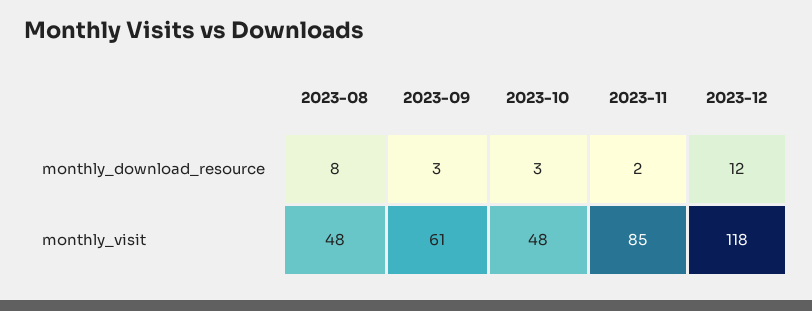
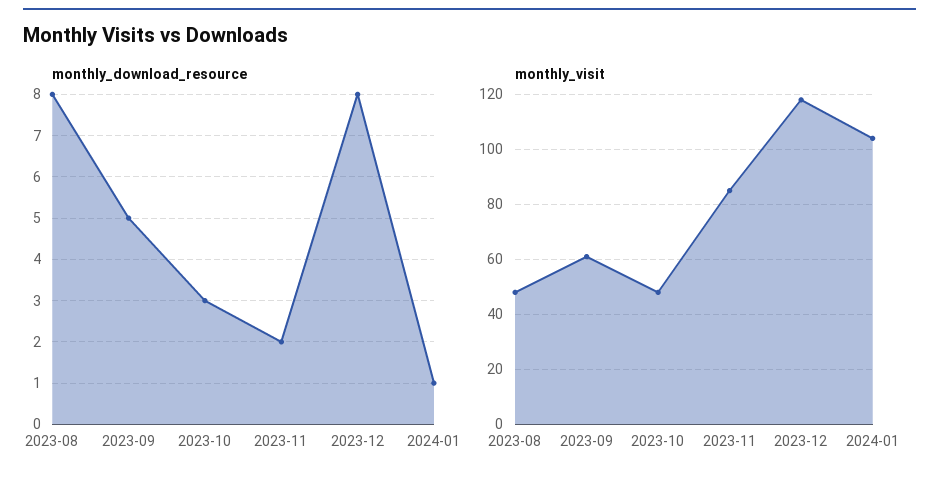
monthly_download_resource, 2023-09: 3 -> 5
monthly_download_resource, 2023-12: 12 -> 8
monthly_download_resource, 2024-01: none -> 1
monthly_visit, 2024-01: none -> 105

